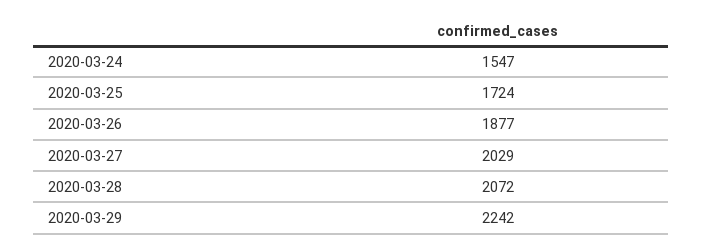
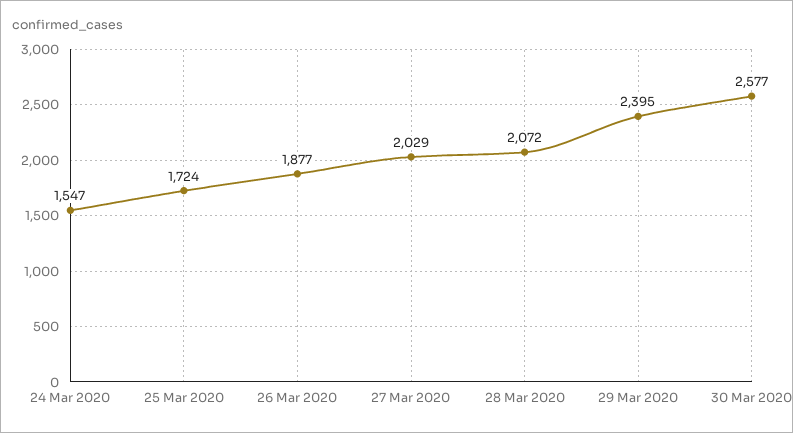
2020-03-29: 2242 -> 2395
30 Mar 2020: none -> 2577

